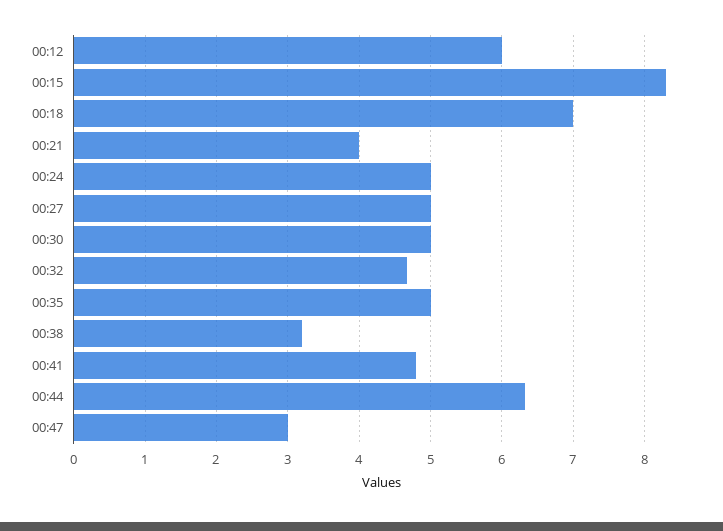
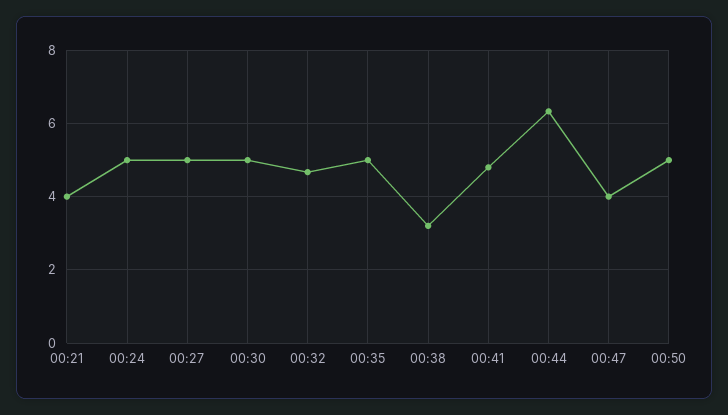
00:12: 6 -> none
00:15: 8.3 -> none
00:18: 7 -> none
00:47: 3 -> 4
00:50: none -> 5

